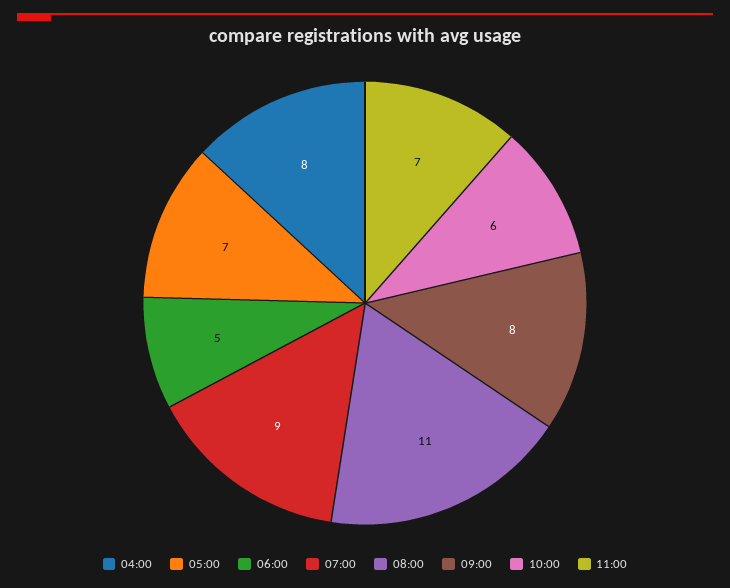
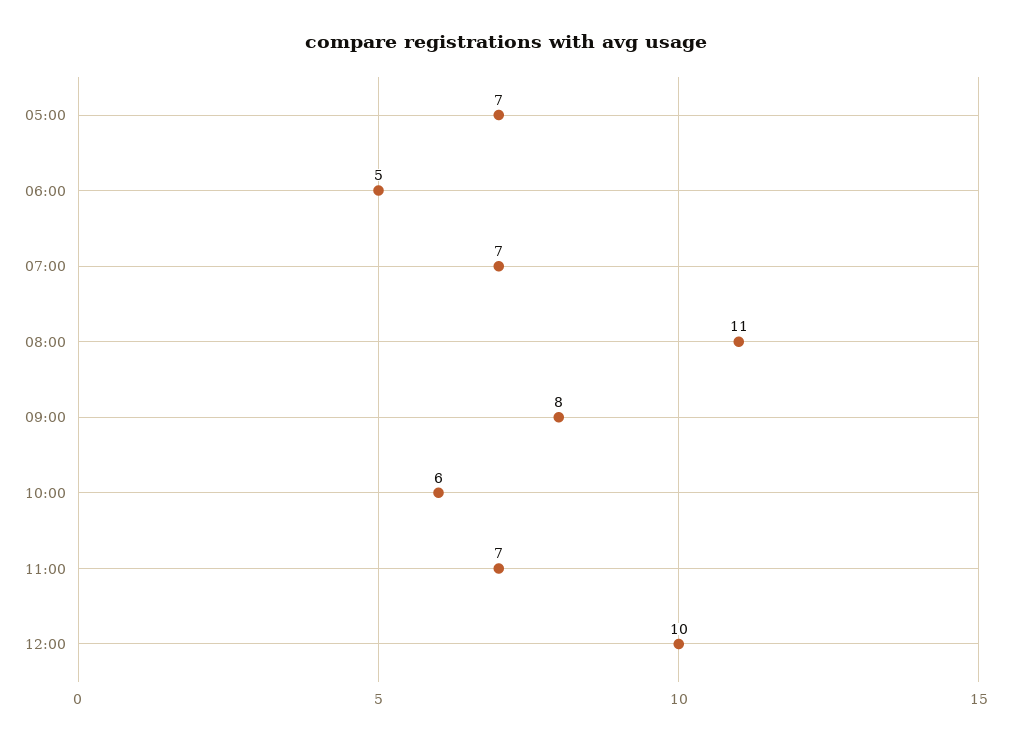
04:00: 8 -> none
07:00: 9 -> 7
12:00: none -> 10

